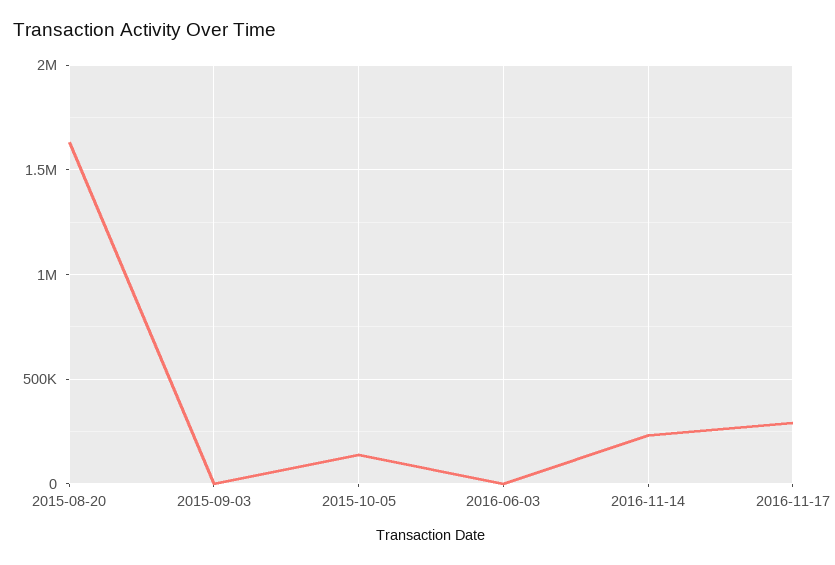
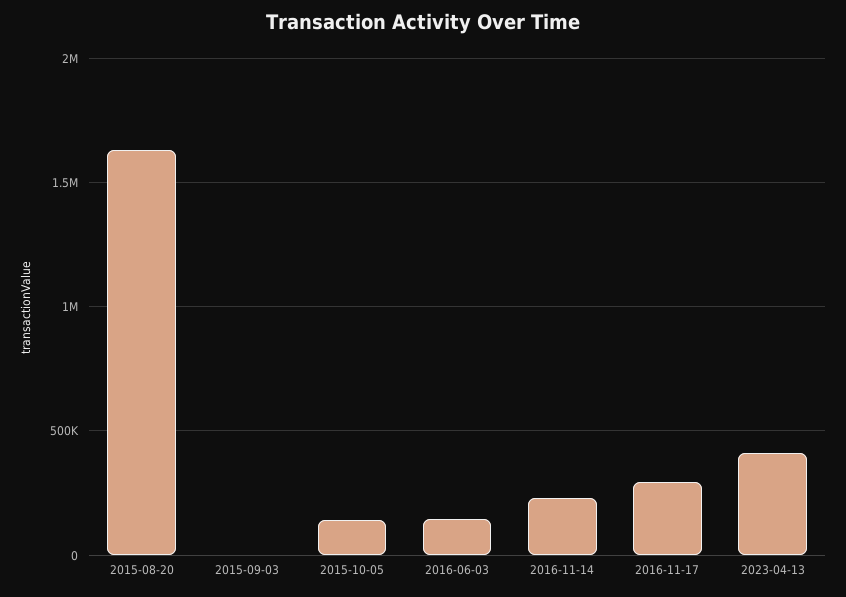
2016-06-03: 0 -> 150000
2023-04-13: none -> 400000

